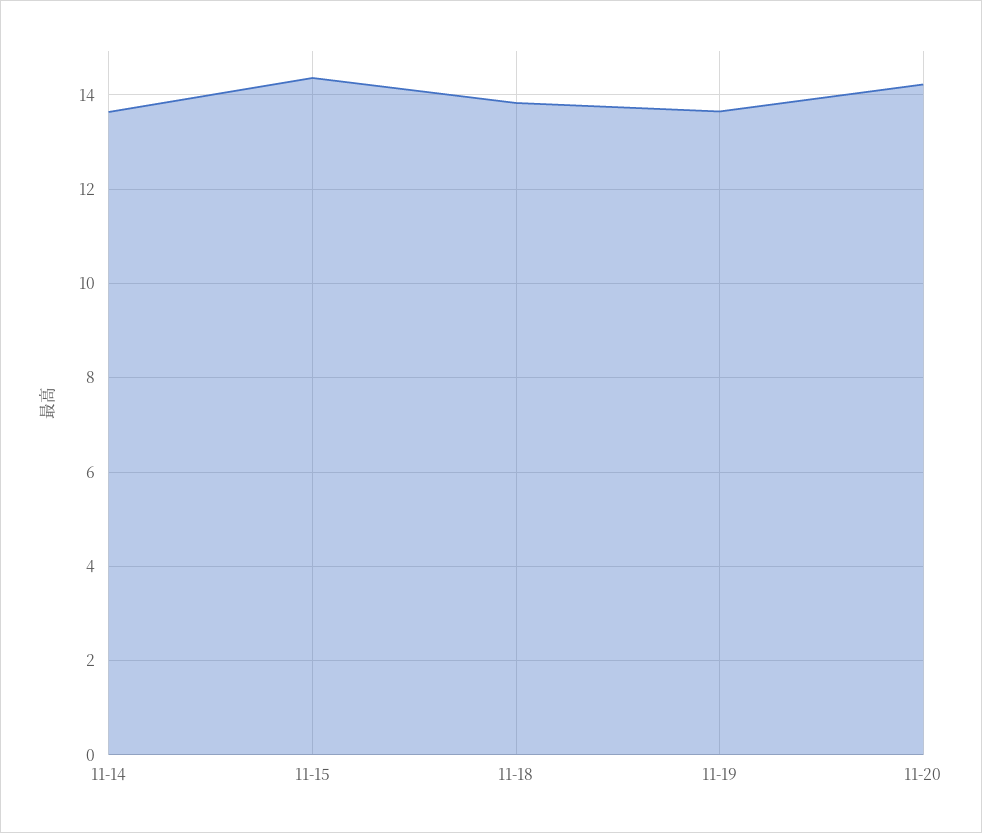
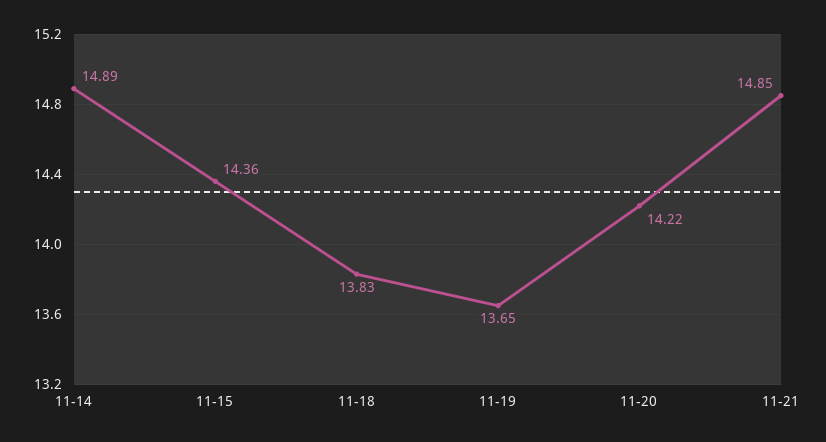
11-14: 13.6 -> 14.89
11-21: none -> 14.85

